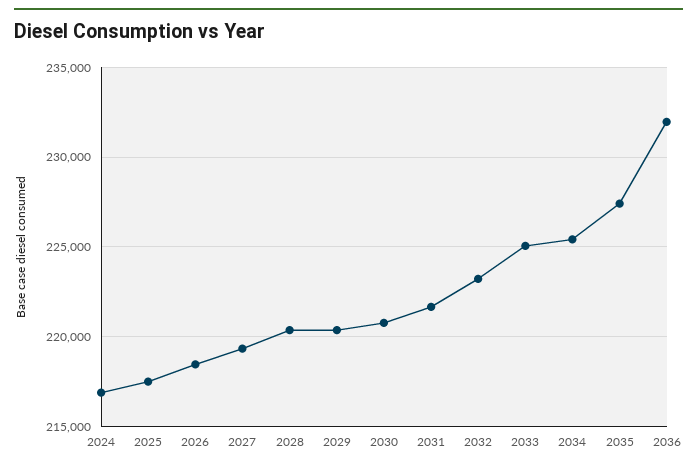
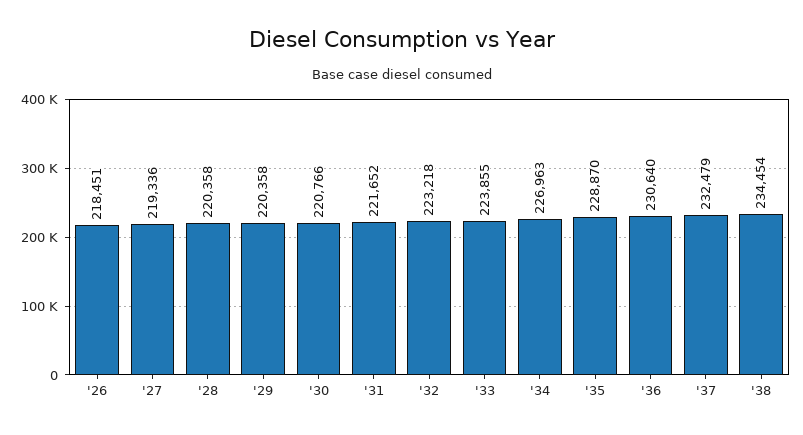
2024: 217000 -> none
2025: 217500 -> none
2033: 225000 -> 223855
2034: 225500 -> 226963
2035: 227500 -> 228870
2036: 232000 -> 230640
'37: none -> 232479
'38: none -> 234454

